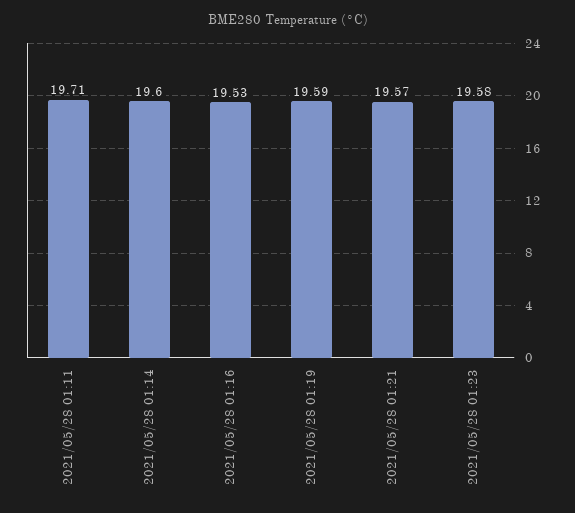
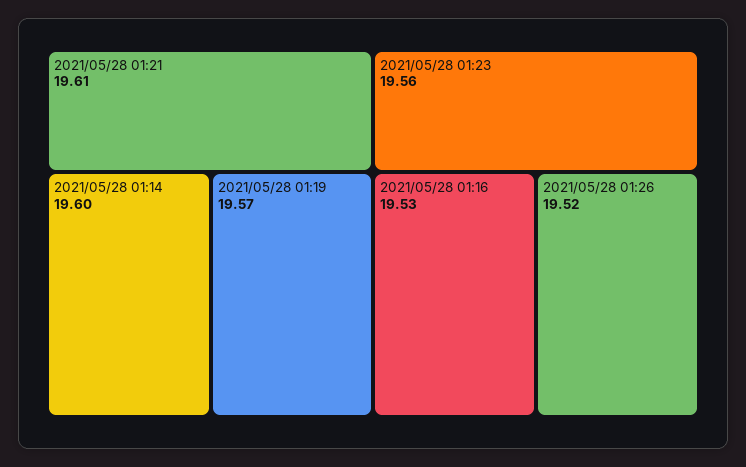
2021/05/28 01:11: 19.71 -> none
2021/05/28 01:19: 19.59 -> 19.57
2021/05/28 01:21: 19.57 -> 19.61
2021/05/28 01:23: 19.58 -> 19.56
2021/05/28 01:26: none -> 19.52

